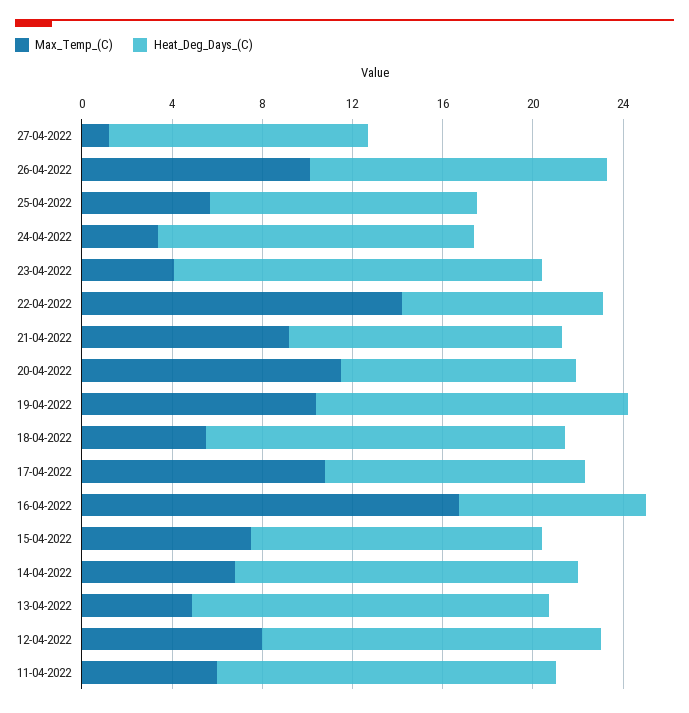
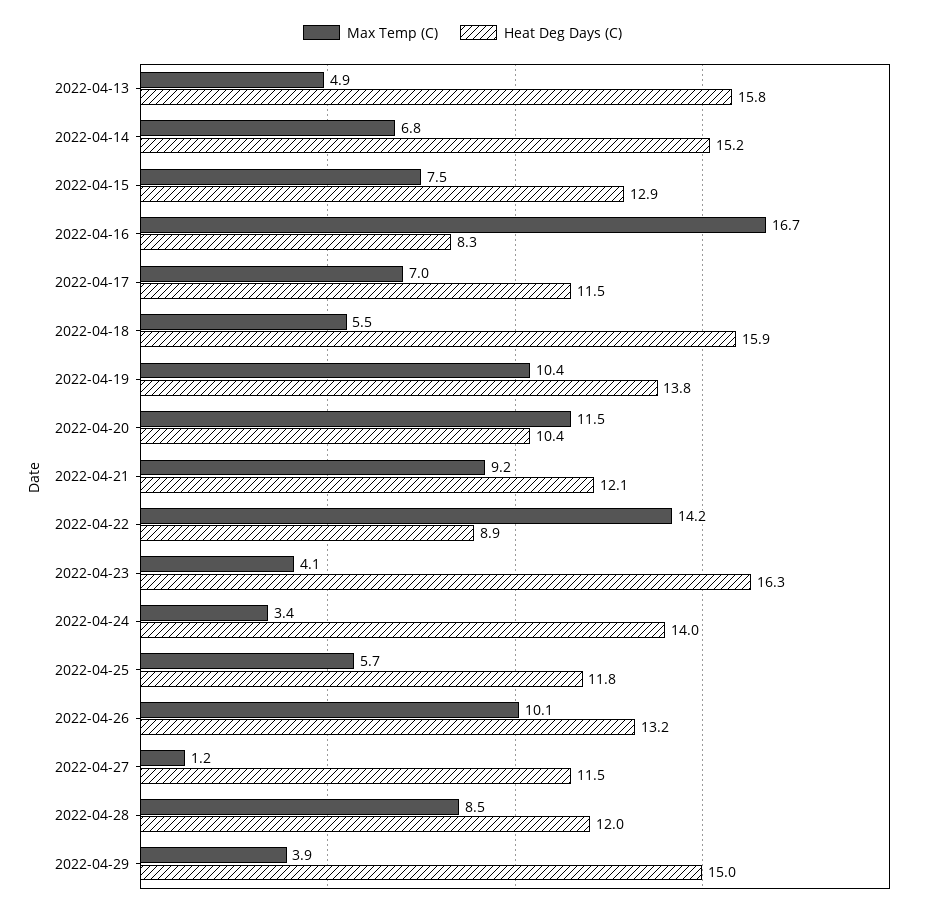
Max_Temp_(C), 17-04-2022: 11 -> 7
Max_Temp_(C), 12-04-2022: 8 -> none
Heat_Deg_Days_(C), 12-04-2022: 15 -> none
Max_Temp_(C), 11-04-2022: 6 -> none
Heat_Deg_Days_(C), 11-04-2022: 15 -> none
Max_Temp_(C), 2022-04-28: none -> 8.5
Heat_Deg_Days_(C), 2022-04-28: none -> 12
Max_Temp_(C), 2022-04-29: none -> 3.9
Heat_Deg_Days_(C), 2022-04-29: none -> 15

